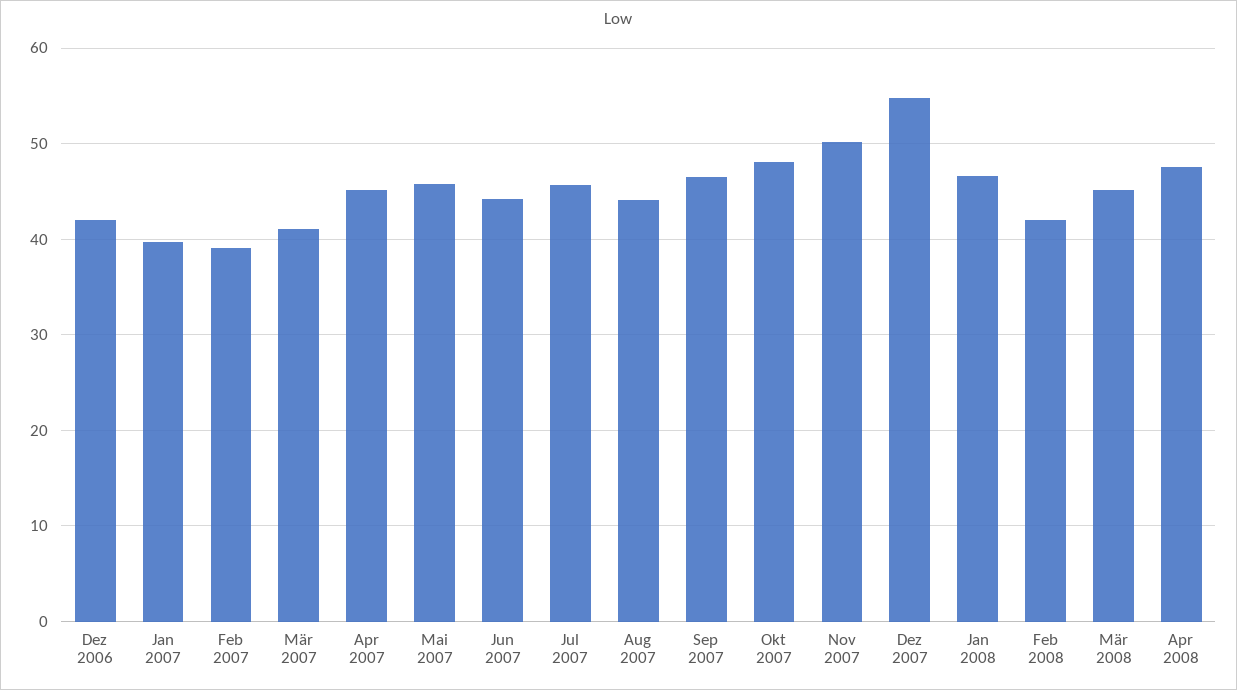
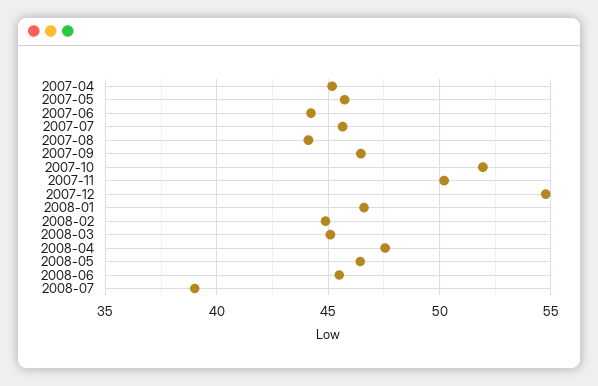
Dez 2006: 42 -> none
Jan 2007: 40 -> none
Feb 2007: 39 -> none
Mär 2007: 41 -> none
Okt 2007: 48 -> 52
Feb 2008: 42 -> 45
2008-05: none -> 46.5
2008-06: none -> 45.5
2008-07: none -> 39

